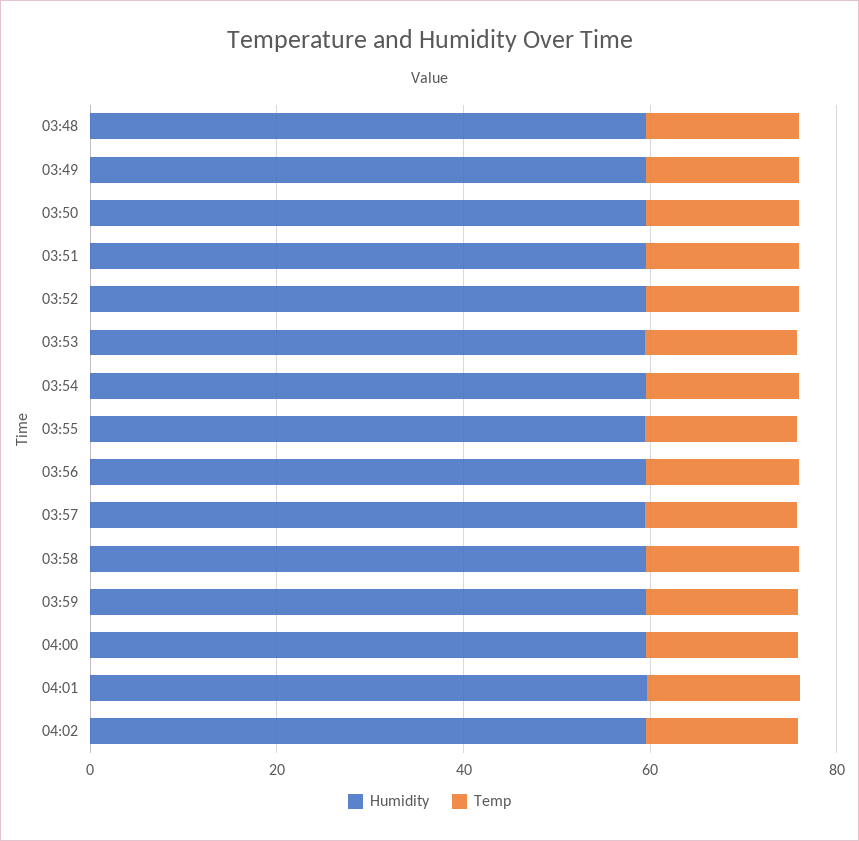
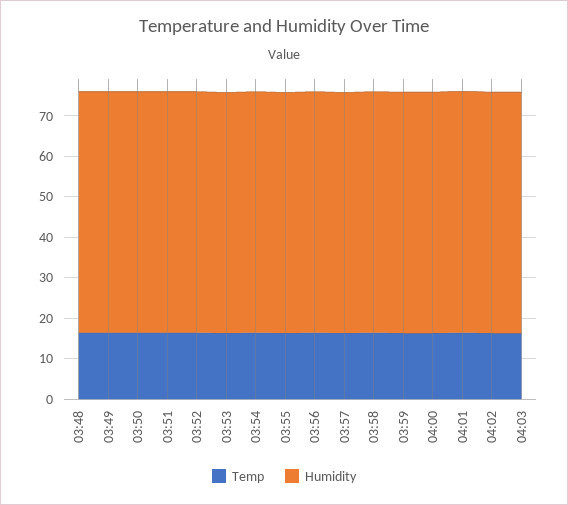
Temp, 04:03: none -> 16
Humidity, 04:03: none -> 60

